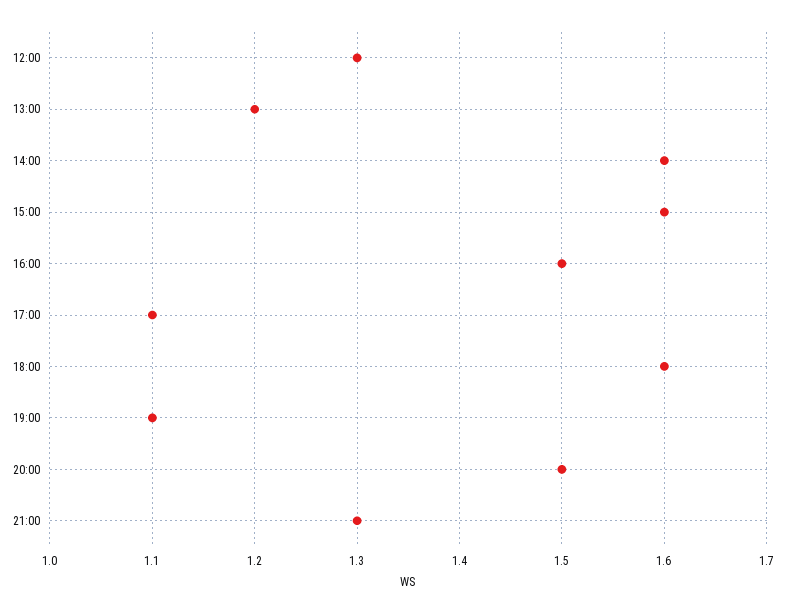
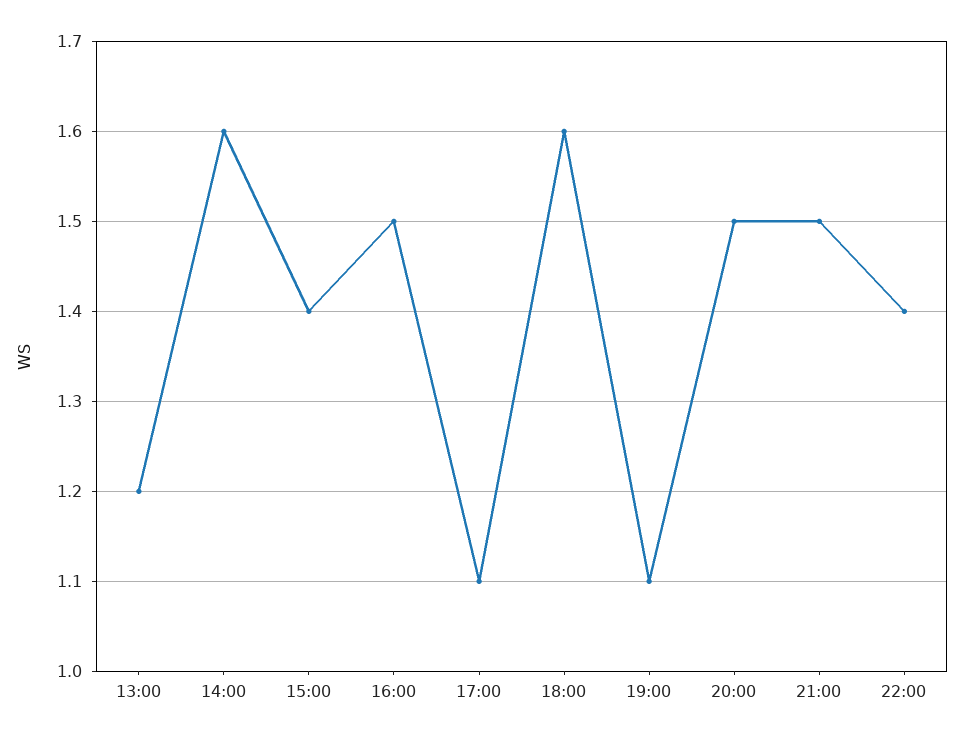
12:00: 1.3 -> none
15:00: 1.6 -> 1.4
21:00: 1.3 -> 1.5
22:00: none -> 1.4

